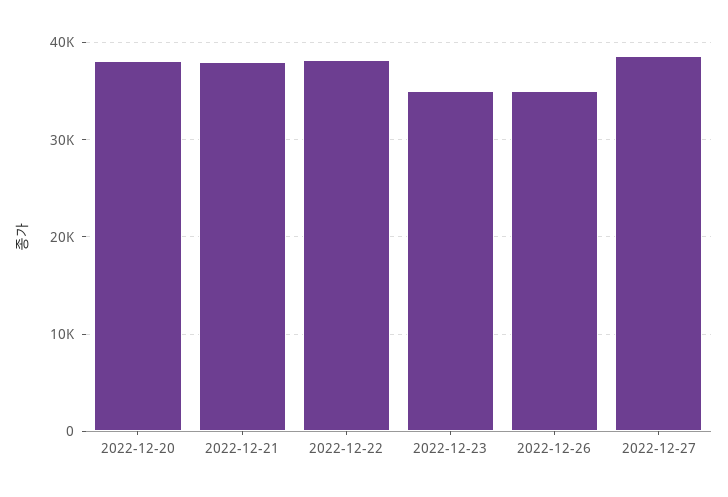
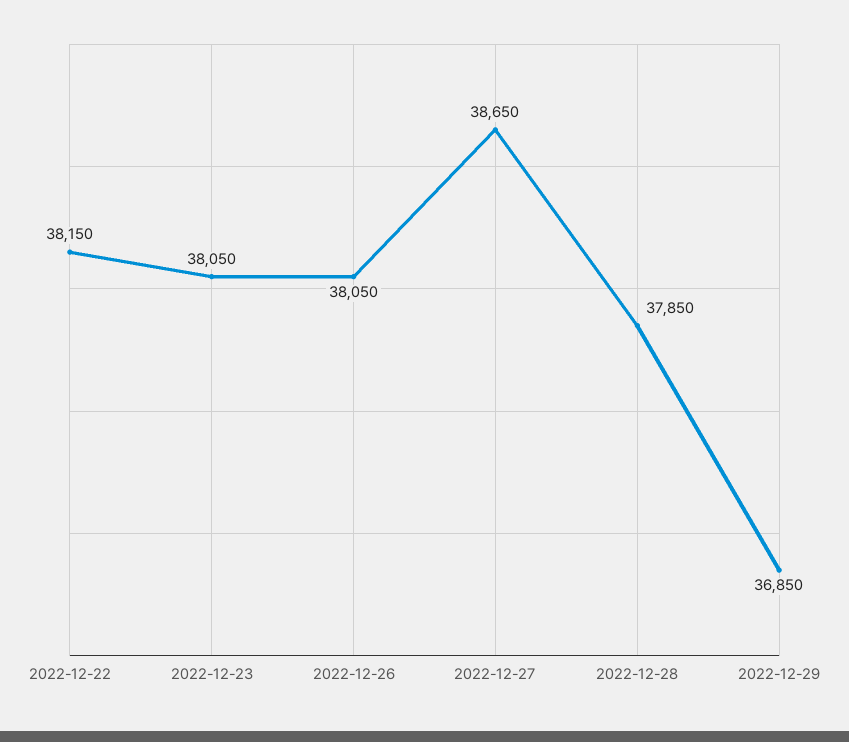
2022-12-20: 38000 -> none
2022-12-21: 38000 -> none
2022-12-23: 35000 -> 38050
2022-12-26: 35000 -> 38050
2022-12-28: none -> 37850
2022-12-29: none -> 36850

